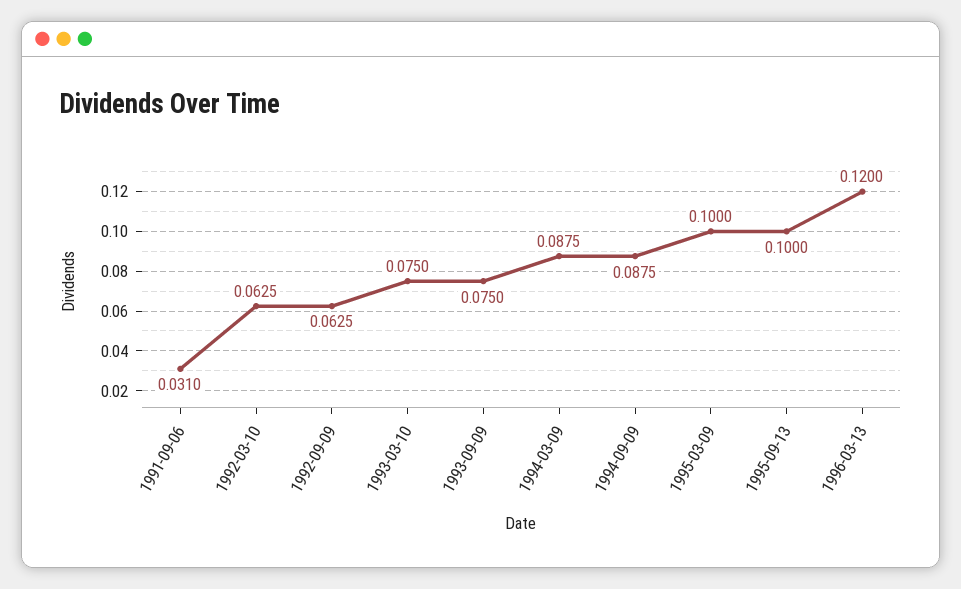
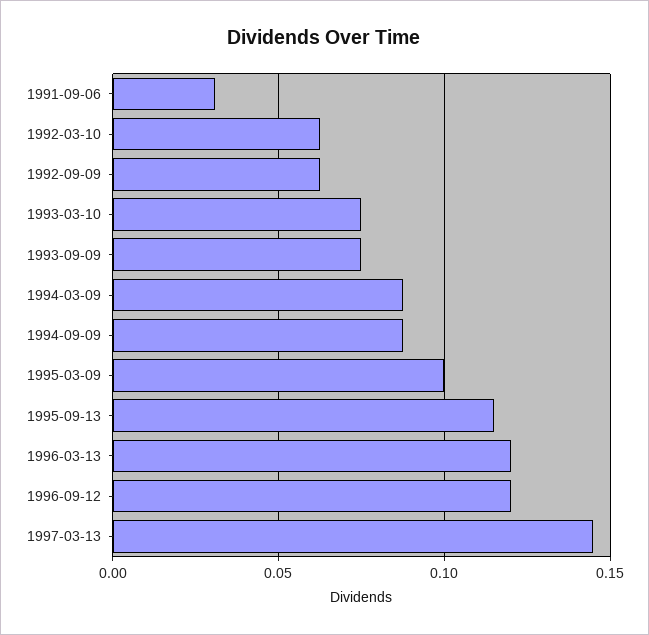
1995-09-13: 0.1 -> 0.115
1996-09-12: none -> 0.12
1997-03-13: none -> 0.145

